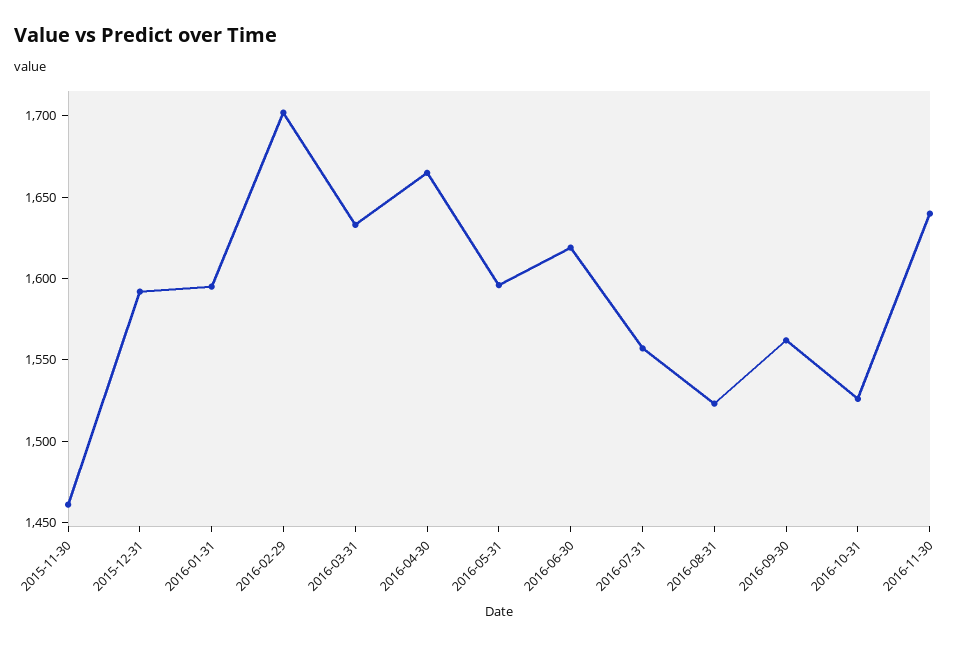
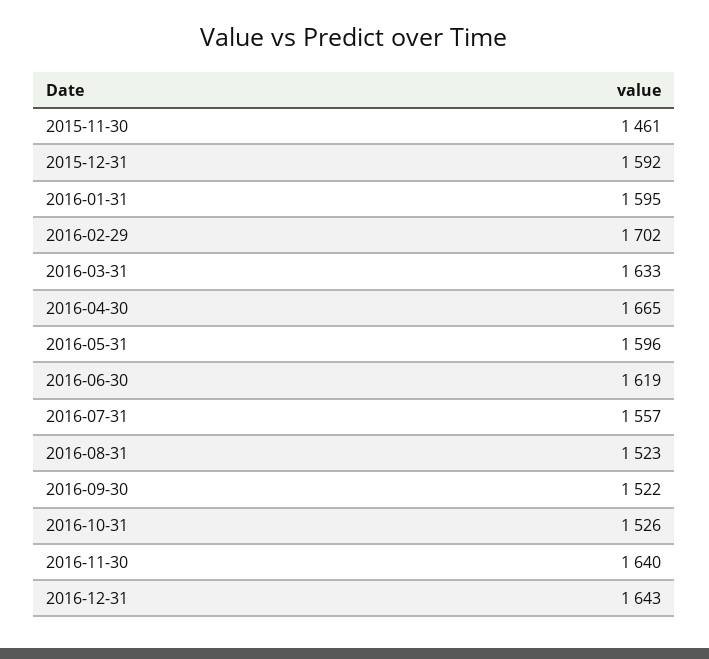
2016-09-30: 1560 -> 1522
2016-12-31: none -> 1643

